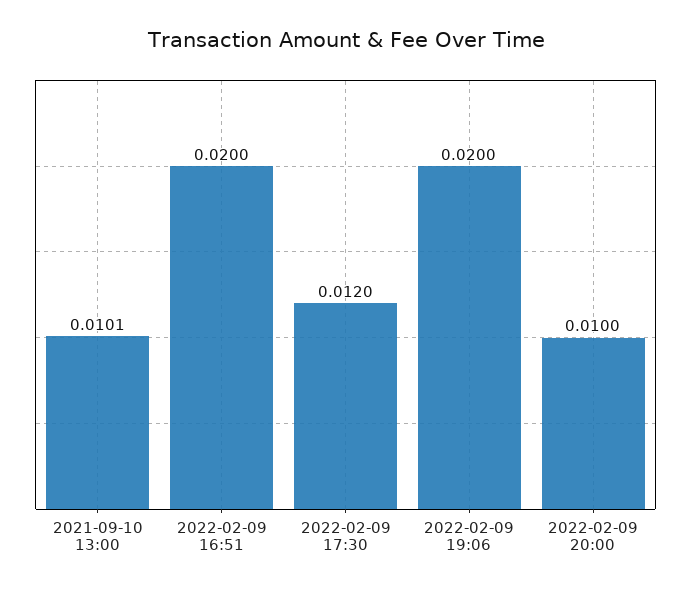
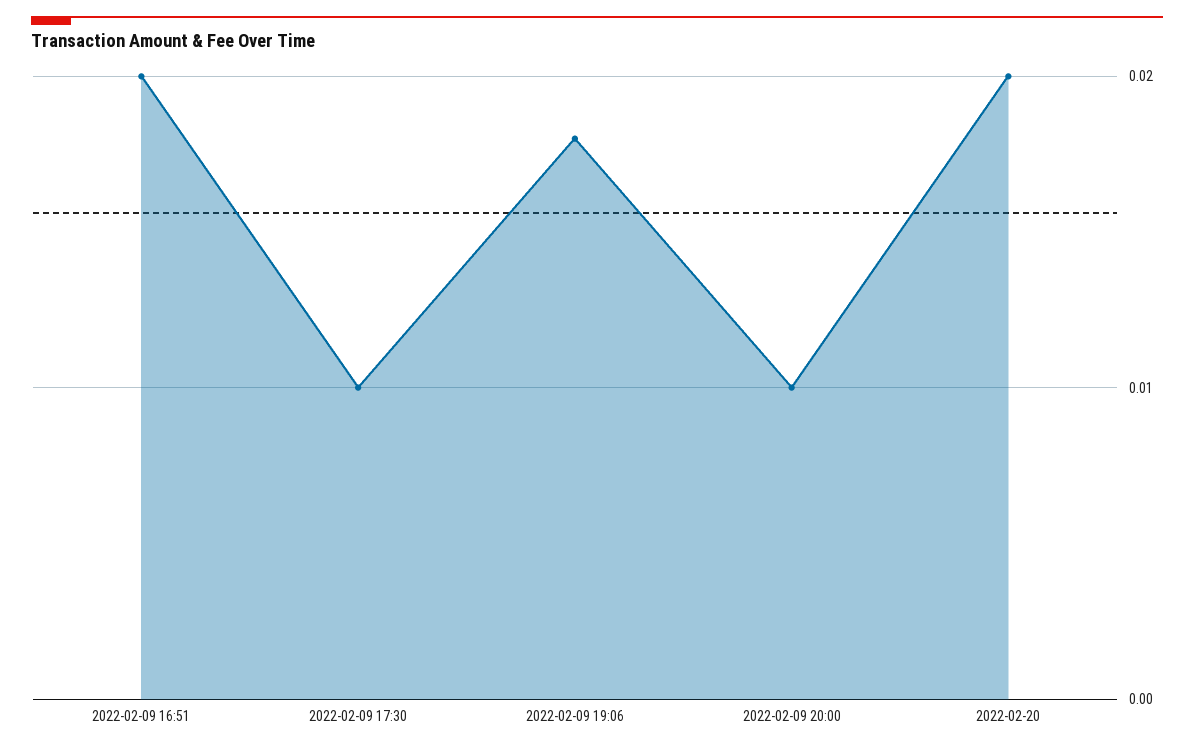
2021-09-10 13:00: 0.0101 -> none
2022-02-09 17:30: 0.012 -> 0.01
2022-02-09 19:06: 0.02 -> 0.018
2022-02-20: none -> 0.02

